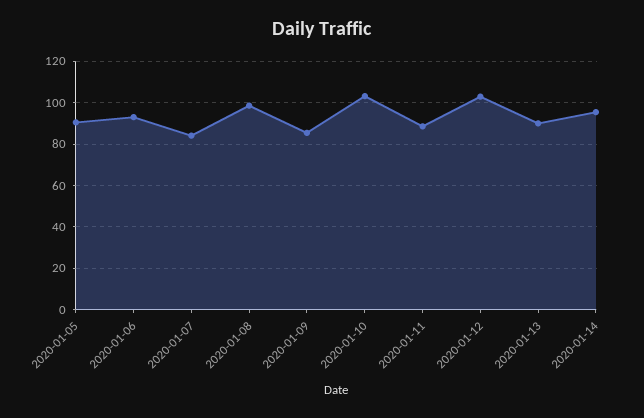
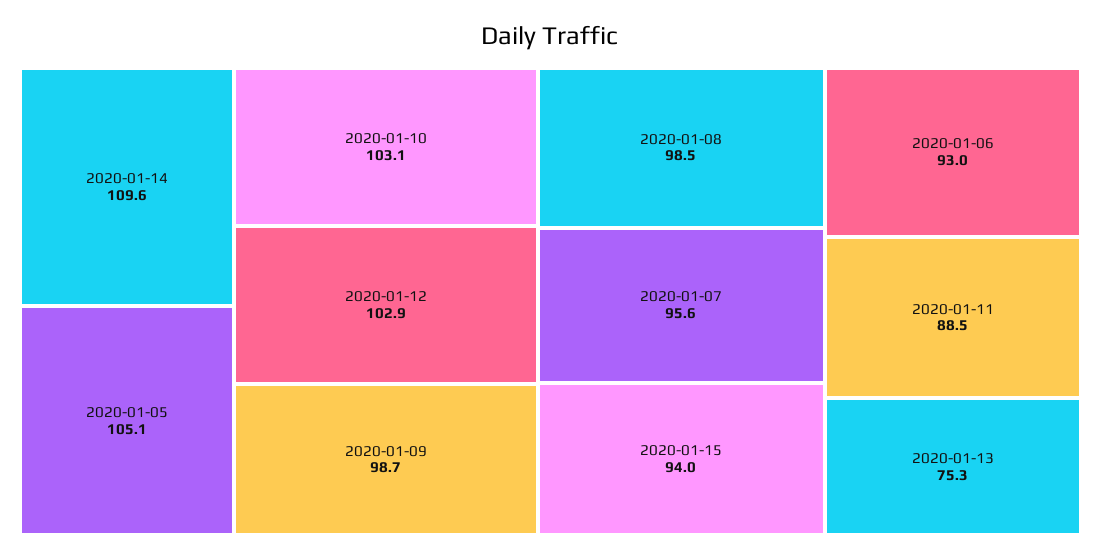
2020-01-05: 90 -> 105.1
2020-01-07: 85 -> 95.6
2020-01-09: 85 -> 98.7
2020-01-13: 90 -> 75.3
2020-01-14: 95 -> 109.6
2020-01-15: none -> 94

